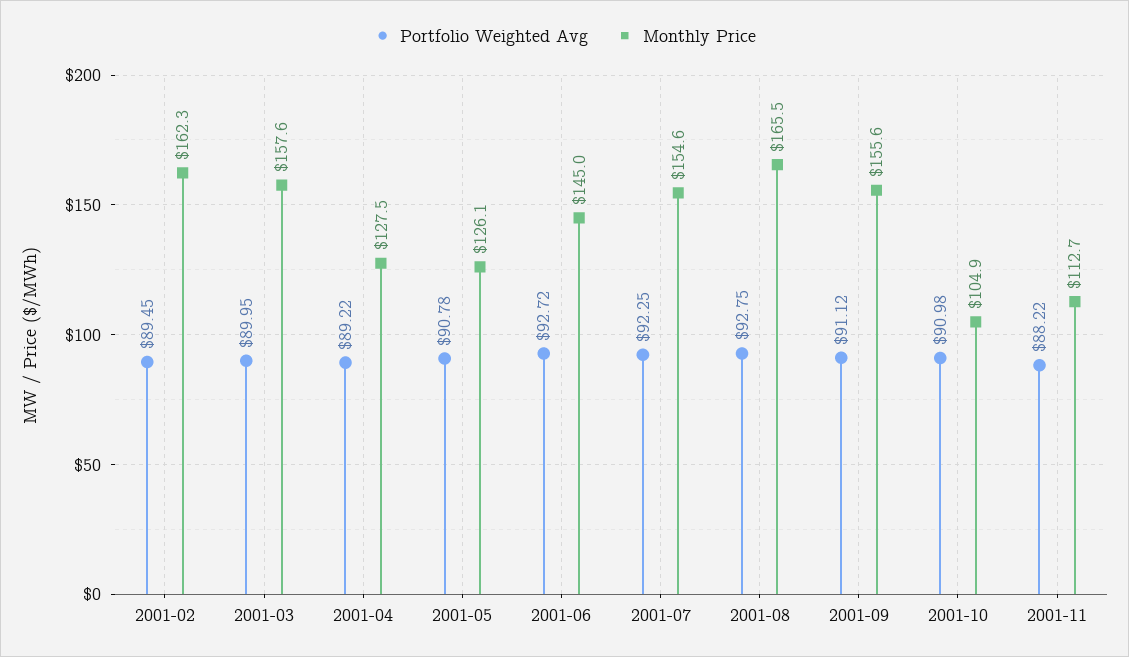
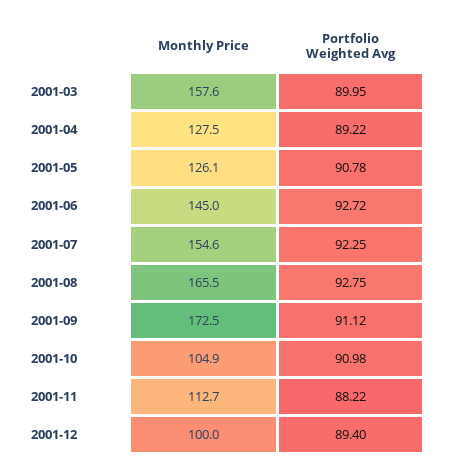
Portfolio Weighted Avg, 2001-02: 89.45 -> none
Monthly Price, 2001-02: 162.3 -> none
Monthly Price, 2001-09: 155.6 -> 172.5
Monthly Price, 2001-12: none -> 100
Portfolio Weighted Avg, 2001-12: none -> 89.4

